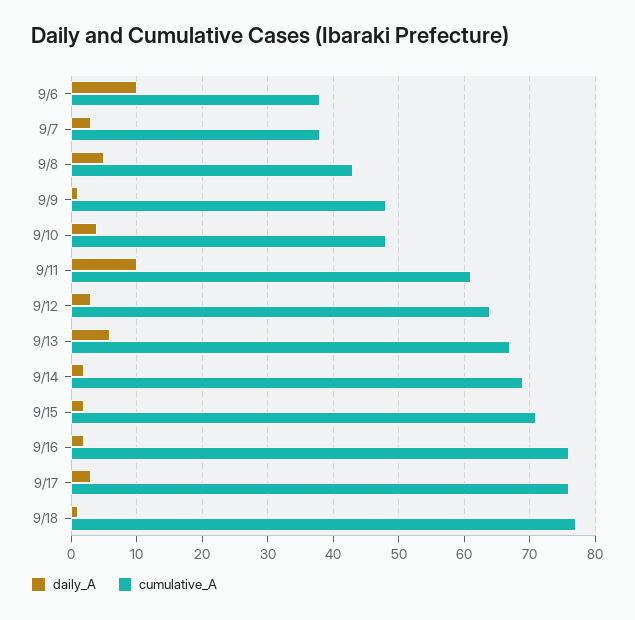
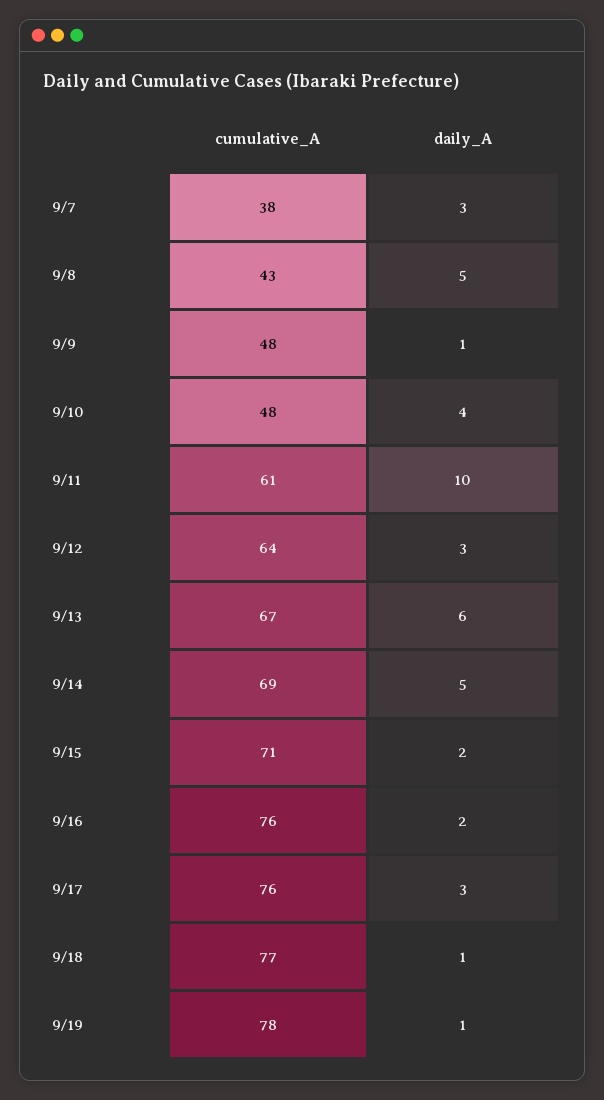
daily_A, 9/6: 10 -> none
cumulative_A, 9/6: 38 -> none
daily_A, 9/14: 2 -> 5
cumulative_A, 9/19: none -> 78
daily_A, 9/19: none -> 1

